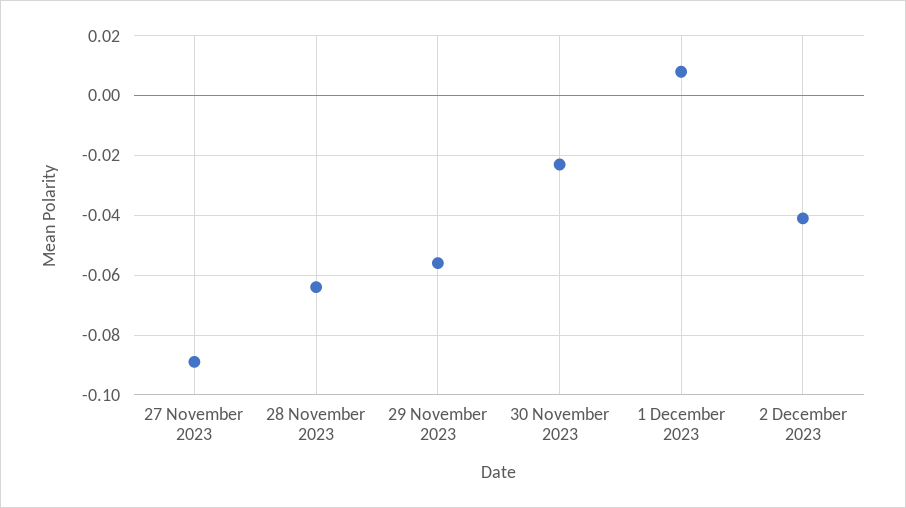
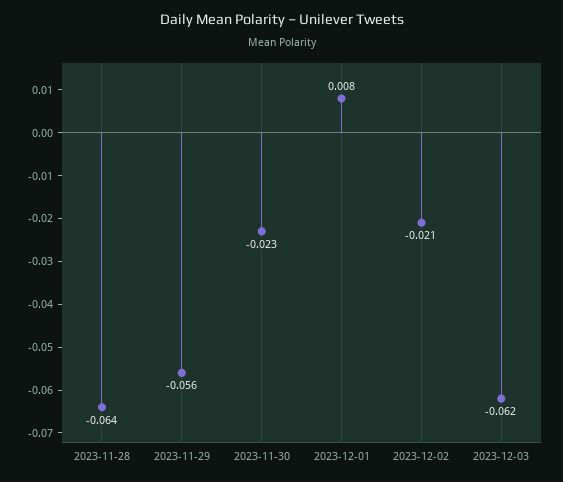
27 November 2023: -0.09 -> none
2 December 2023: -0.04 -> -0.021
2023-12-03: none -> -0.062

